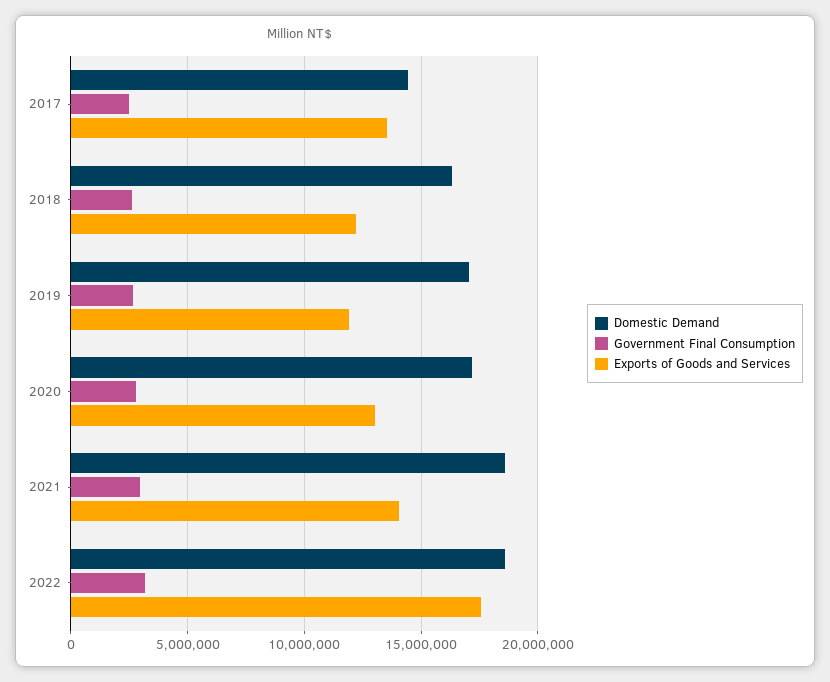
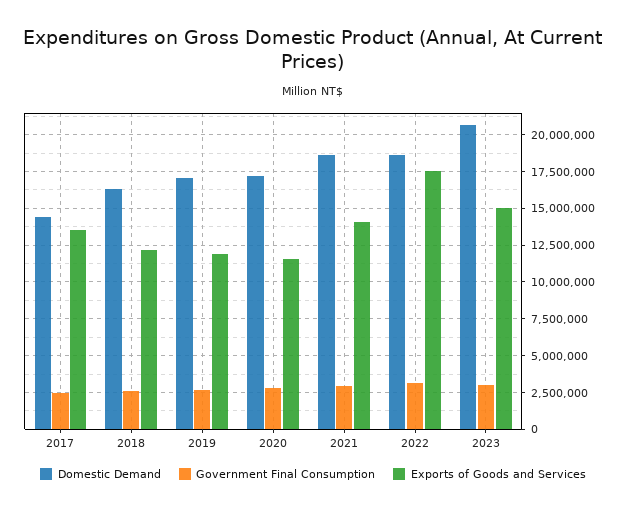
Exports of Goods and Services, 2020: 13000000 -> 11500000
Domestic Demand, 2023: none -> 20500000
Government Final Consumption, 2023: none -> 3000000
Exports of Goods and Services, 2023: none -> 15000000

